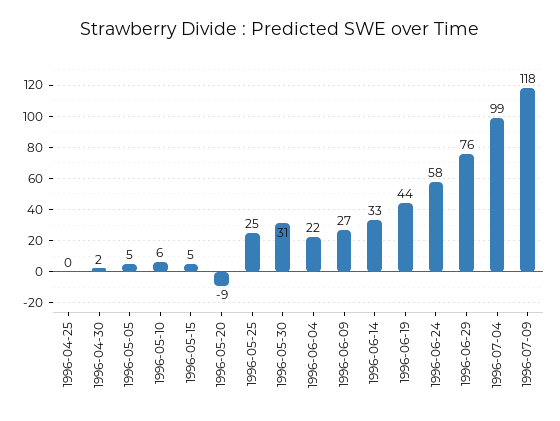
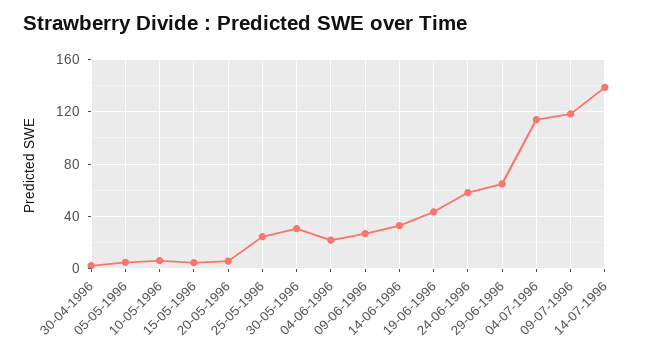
1996-04-25: 0 -> none
1996-05-20: -9 -> 5
1996-06-29: 76 -> 65
1996-07-04: 99 -> 115
14-07-1996: none -> 140

